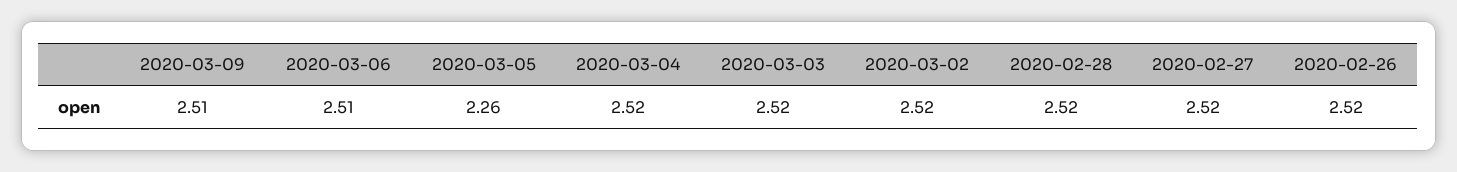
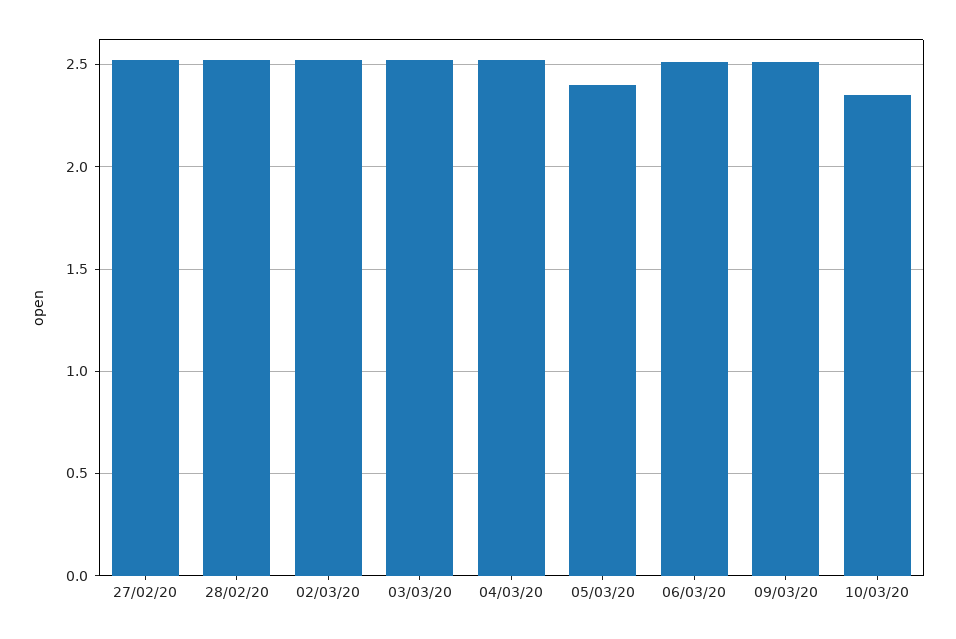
2020-03-05: 2.26 -> 2.4
2020-02-26: 2.52 -> none
10/03/20: none -> 2.35

